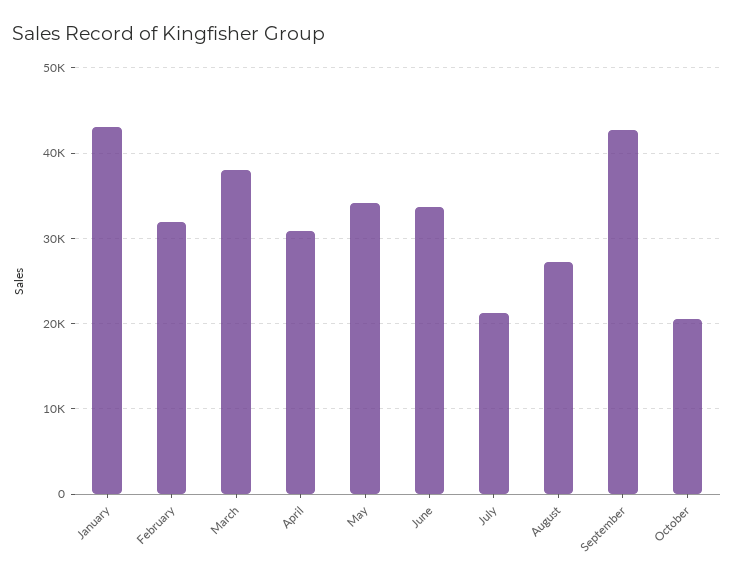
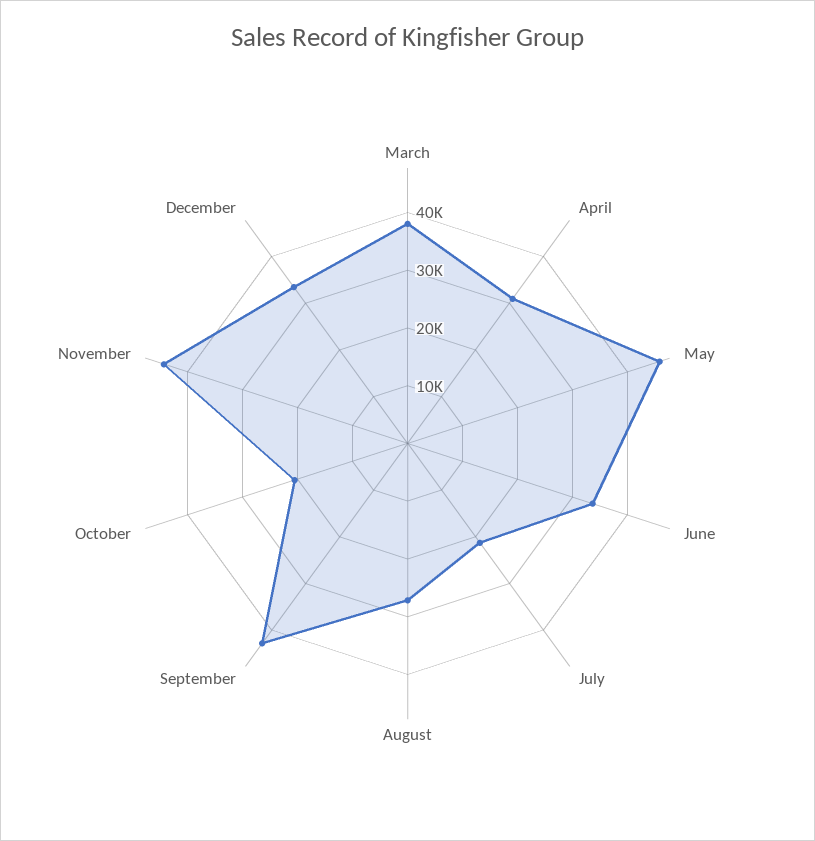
January: 43000 -> none
February: 32000 -> none
May: 34000 -> 46000
November: none -> 44000
December: none -> 34000

